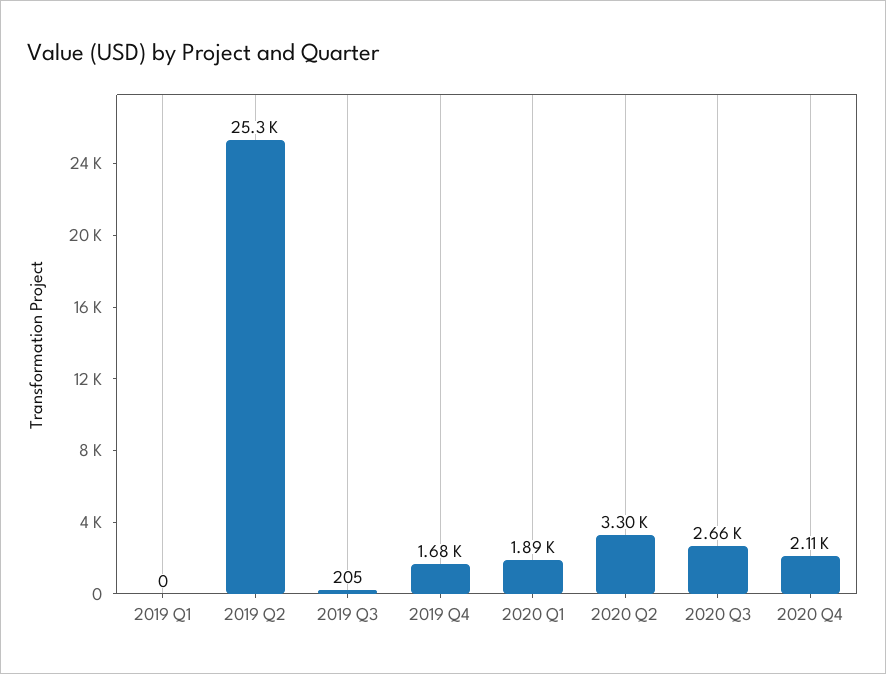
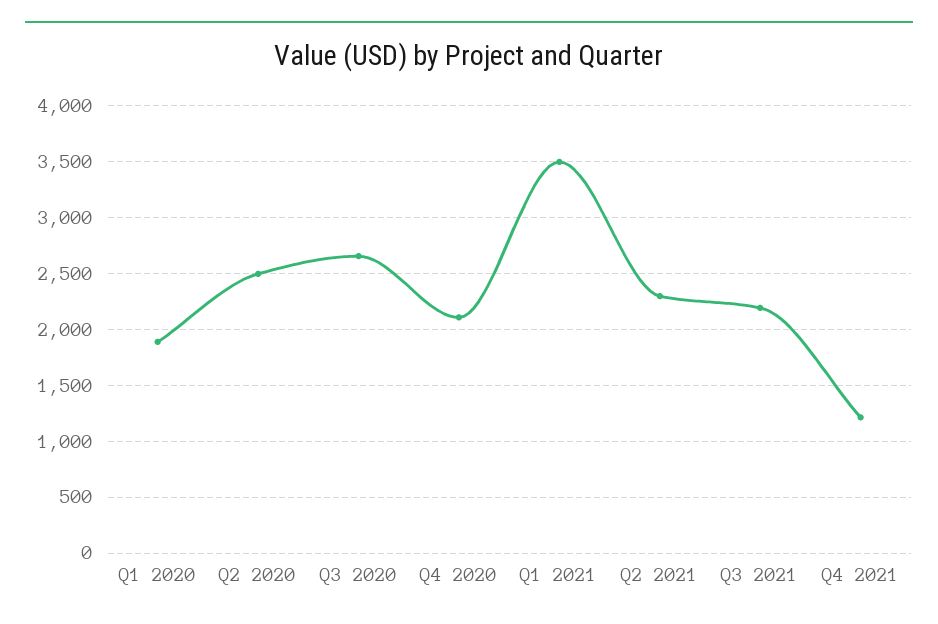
2019 Q1: 0 -> none
2019 Q2: 25300 -> none
2019 Q3: 205 -> none
2019 Q4: 1680 -> none
2020 Q2: 3300 -> 2500
Q1 2021: none -> 3500
Q2 2021: none -> 2300
Q3 2021: none -> 2200
Q4 2021: none -> 1200

